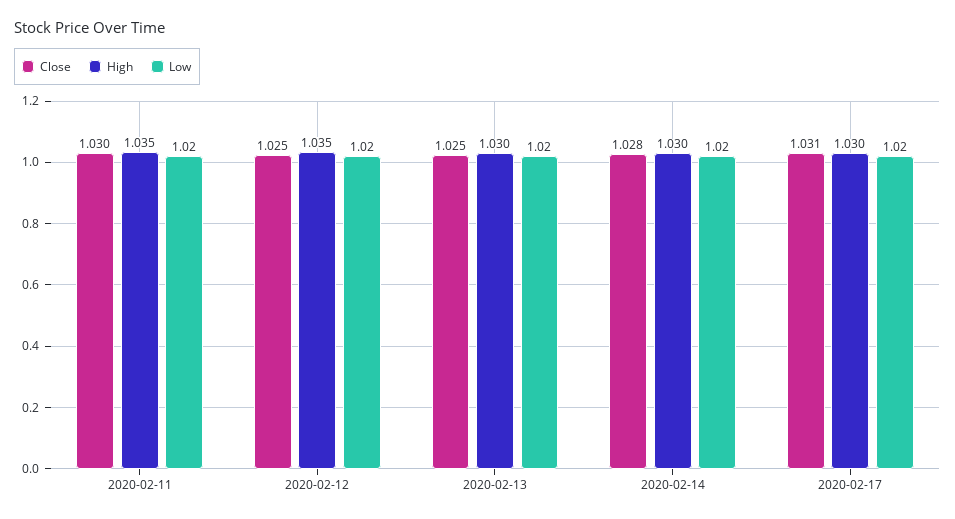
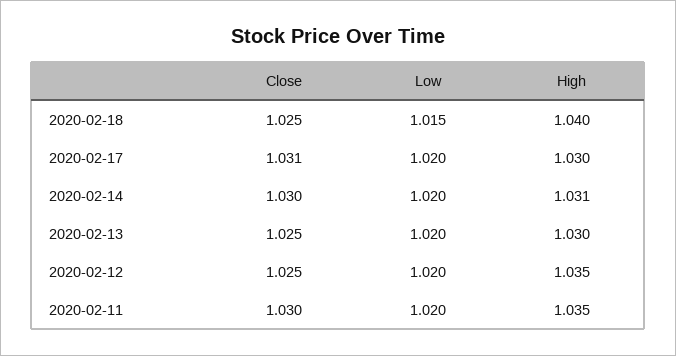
Close, 2020-02-14: 1.028 -> 1.03
High, 2020-02-14: 1.03 -> 1.031
Close, 2020-02-18: none -> 1.025
Low, 2020-02-18: none -> 1.015
High, 2020-02-18: none -> 1.04

